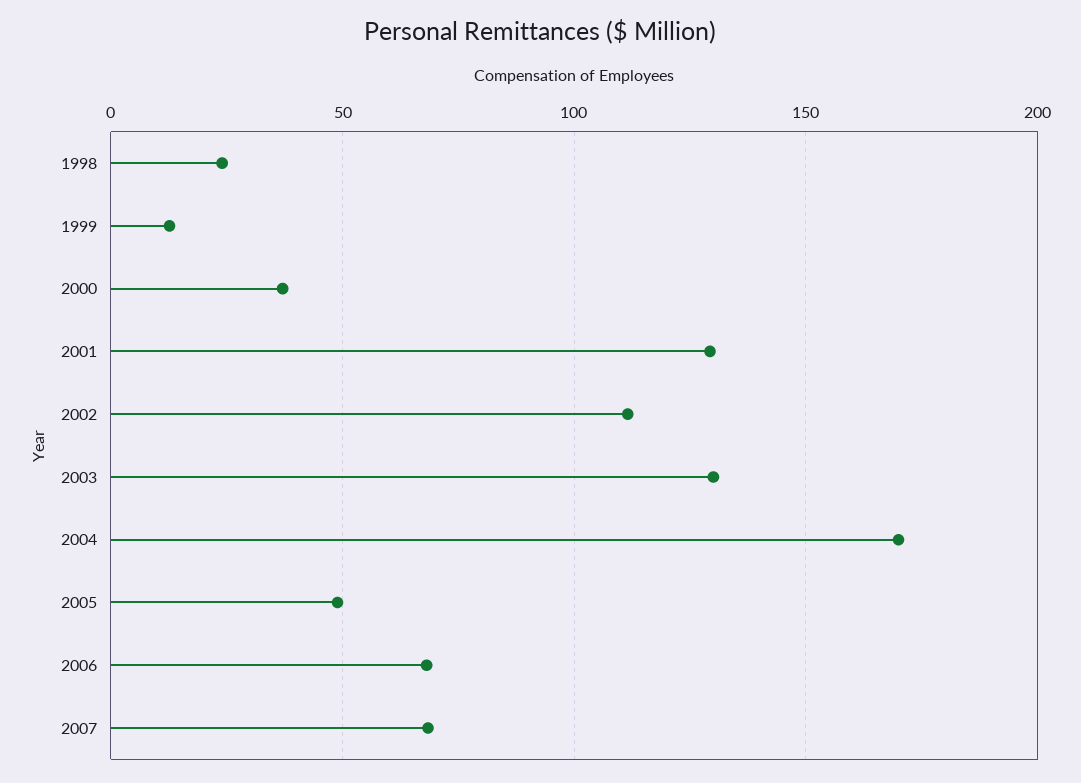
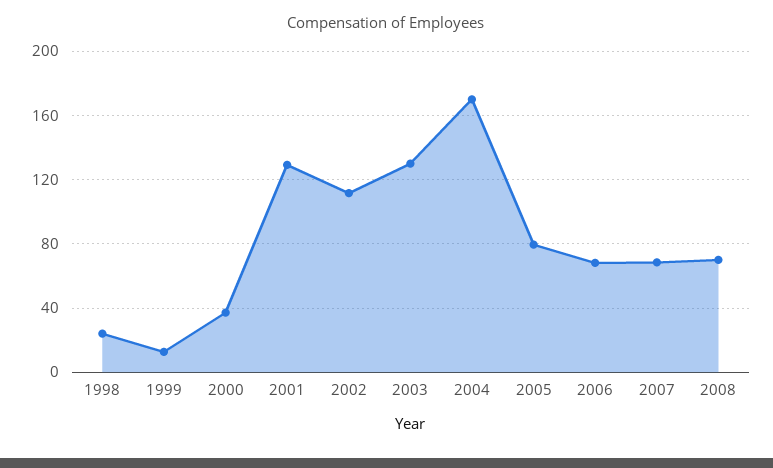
2005: 50 -> 80
2008: none -> 70

